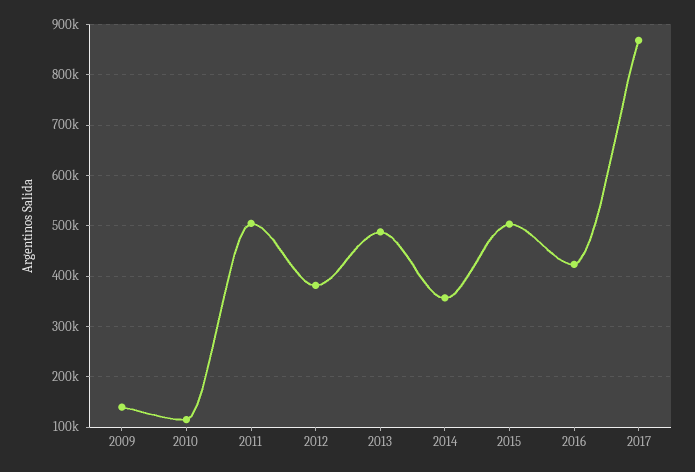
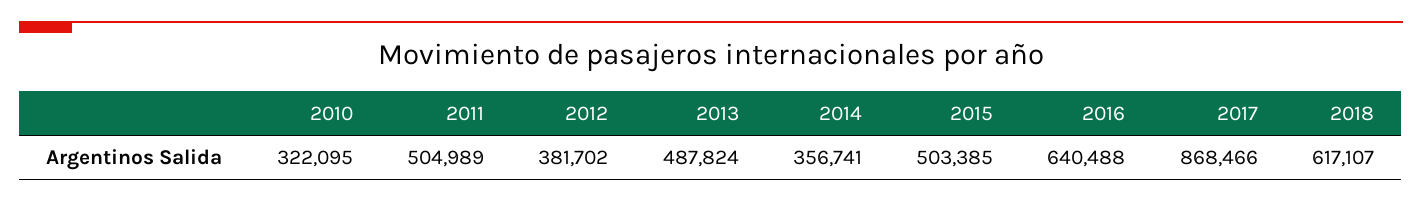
2009: 140000 -> none
2010: 120000 -> 322095
2016: 420000 -> 640488
2018: none -> 617107

